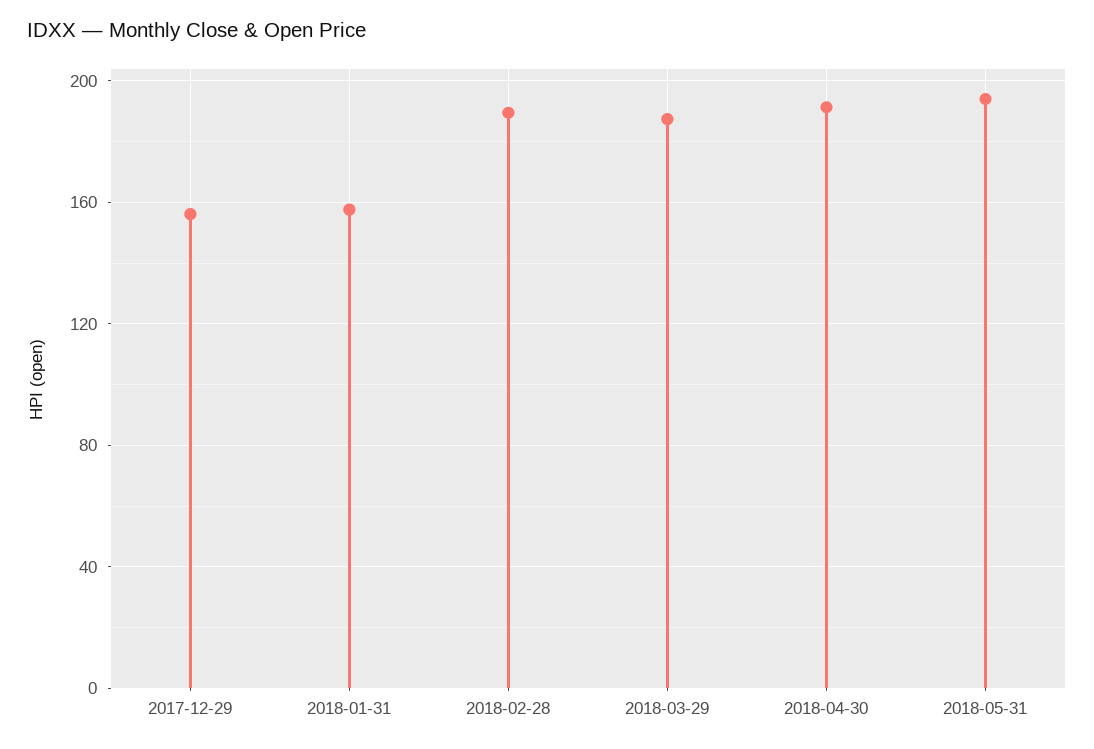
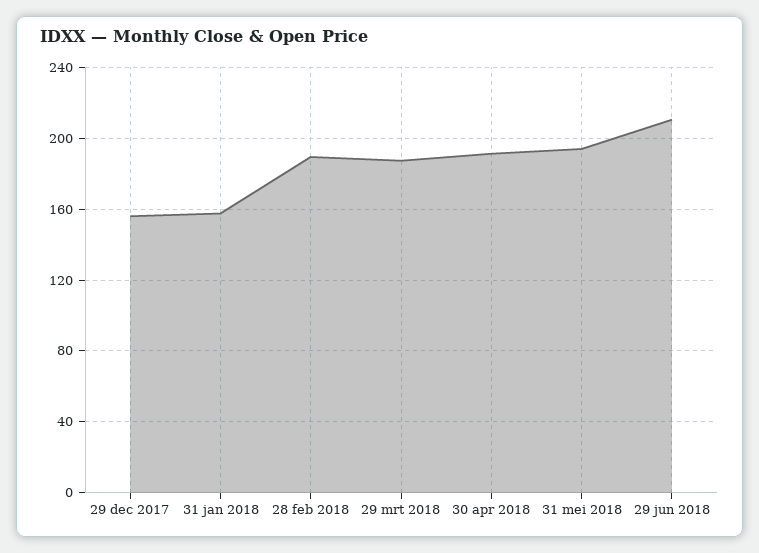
29 jun 2018: none -> 210

